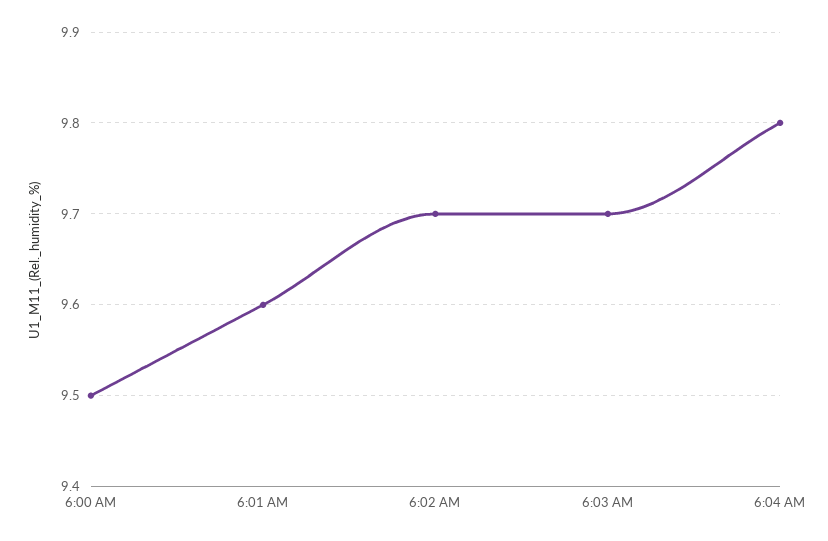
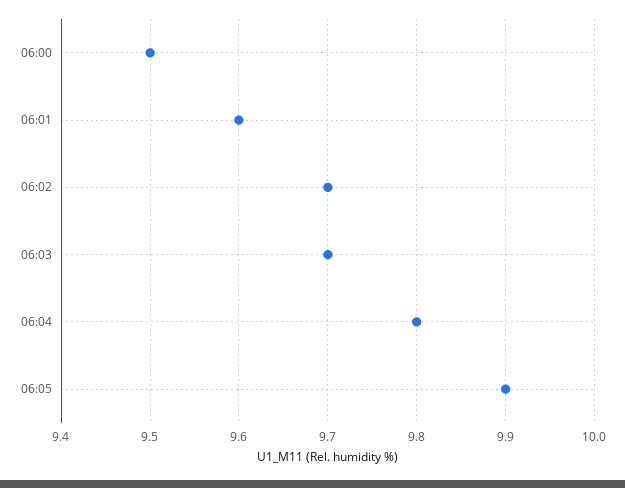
06:05: none -> 9.9

